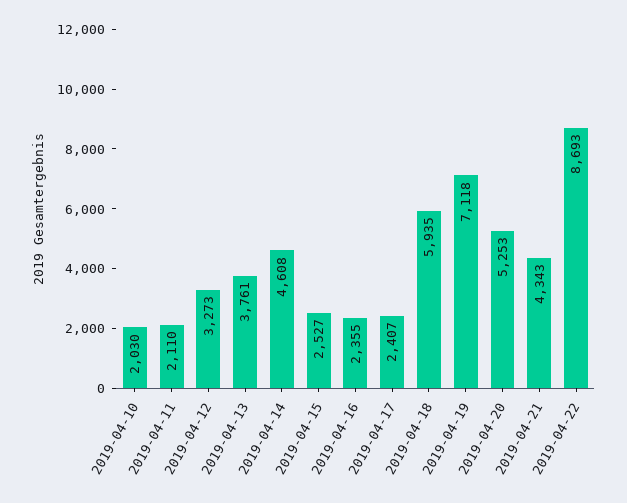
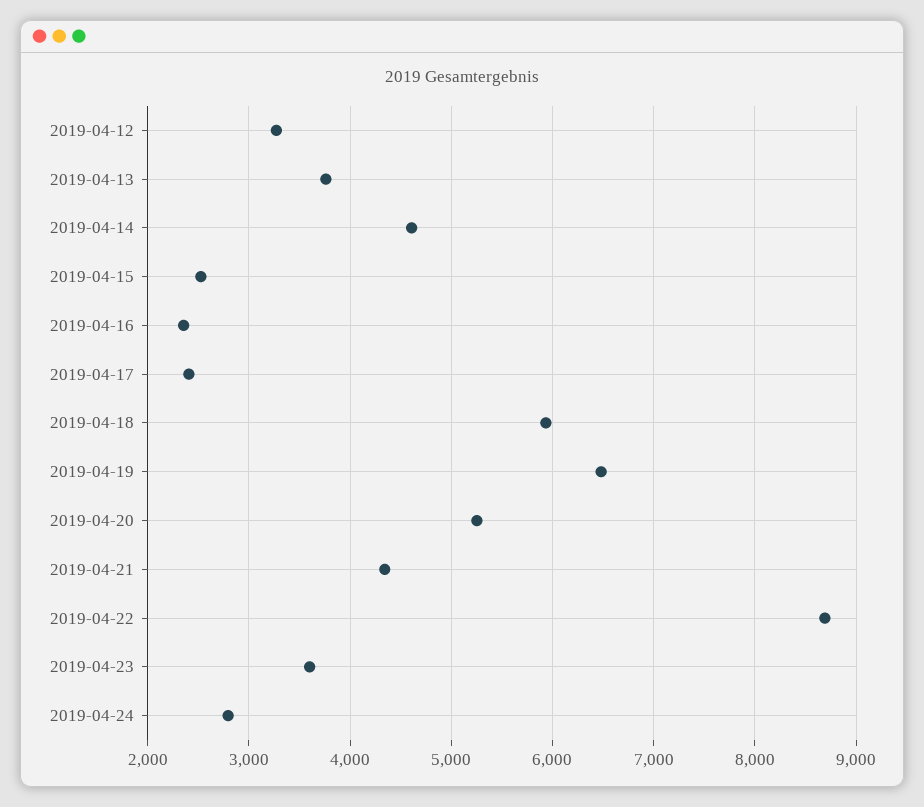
2019-04-10: 2030 -> none
2019-04-11: 2110 -> none
2019-04-19: 7118 -> 6500
2019-04-23: none -> 3600
2019-04-24: none -> 2800

